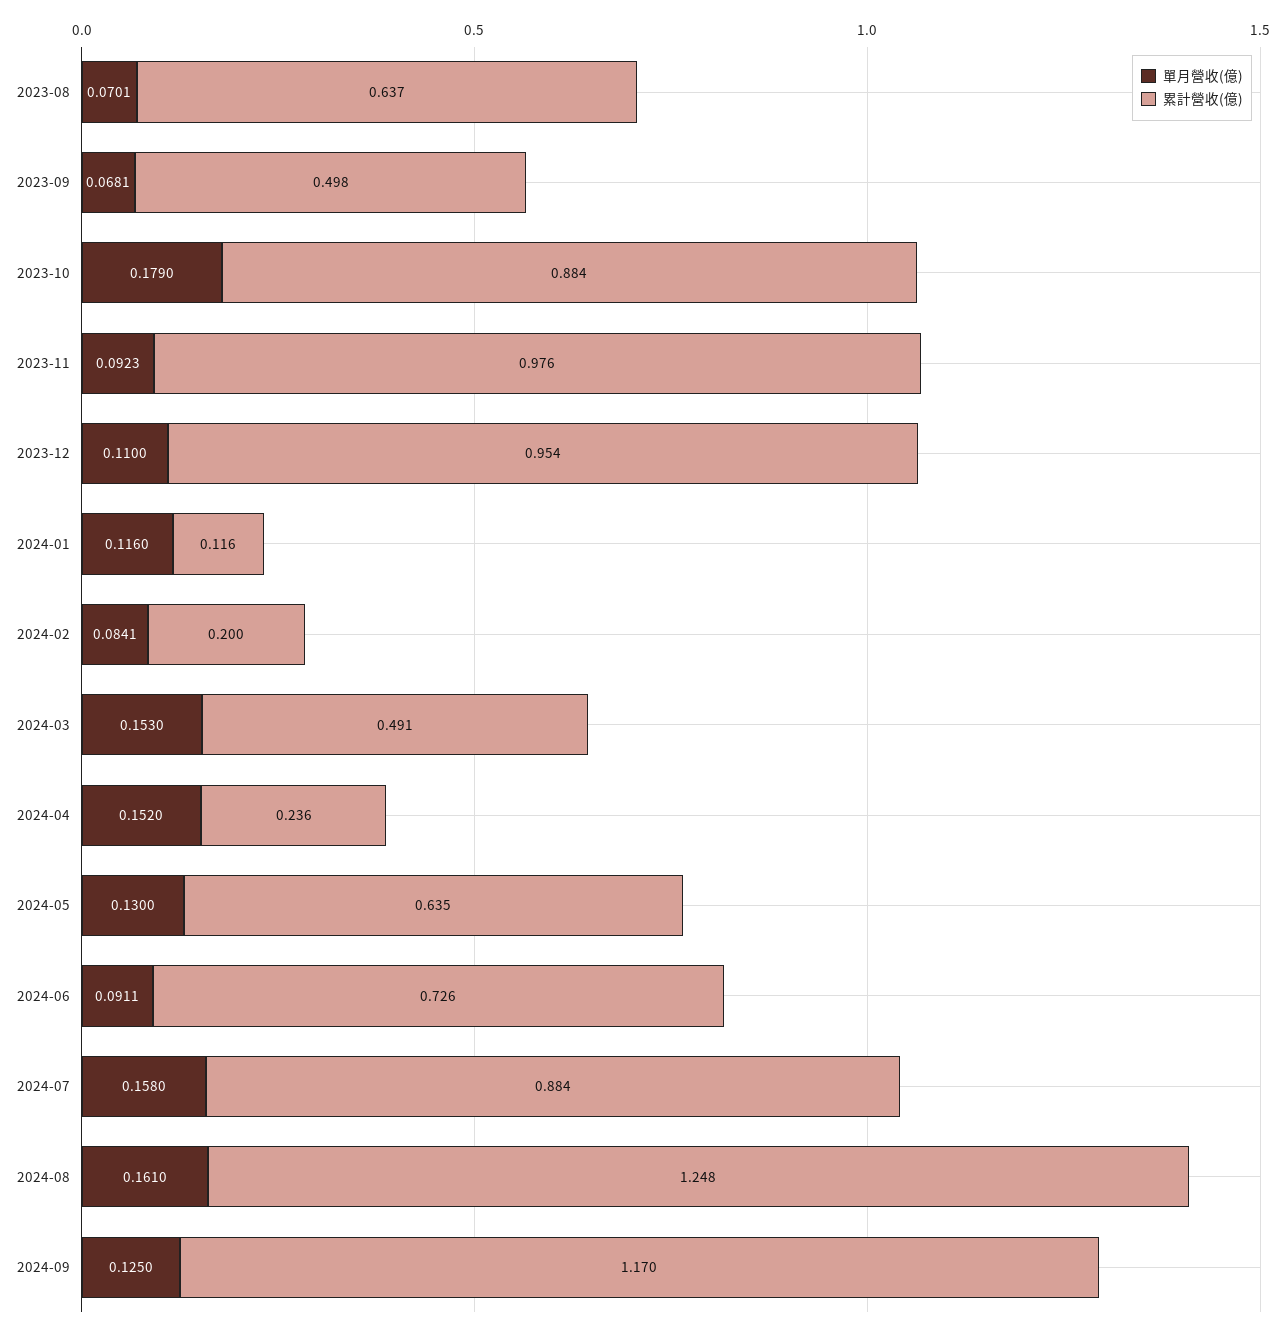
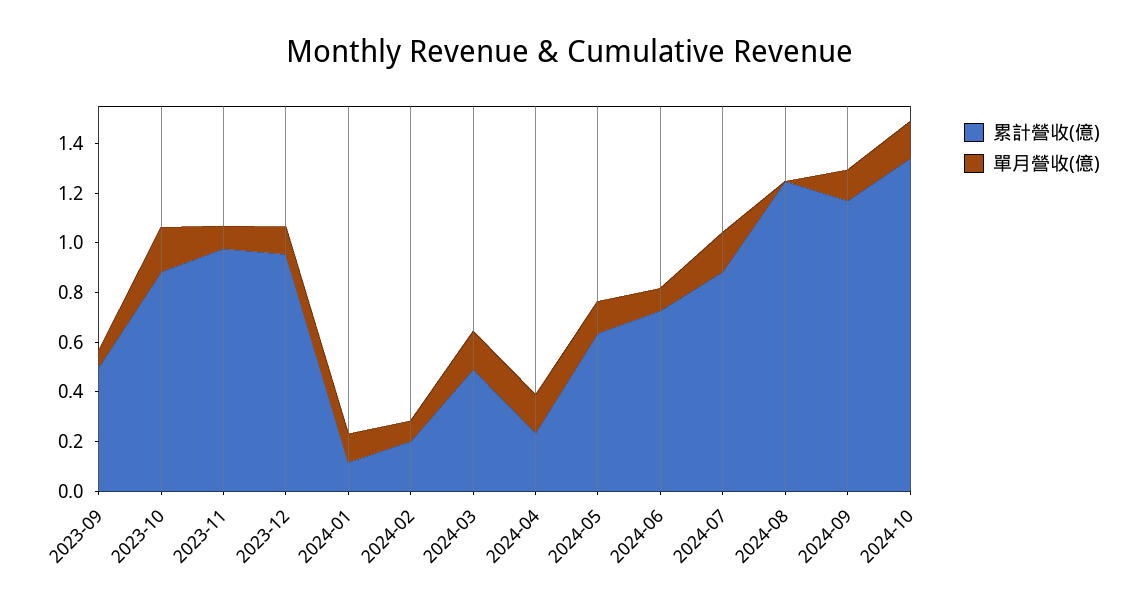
單月營收(億), 2023-08: 0.0701 -> none
累計營收(億), 2023-08: 0.637 -> none
單月營收(億), 2024-08: 0.161 -> 0
累計營收(億), 2024-10: none -> 1.35
單月營收(億), 2024-10: none -> 0.15

